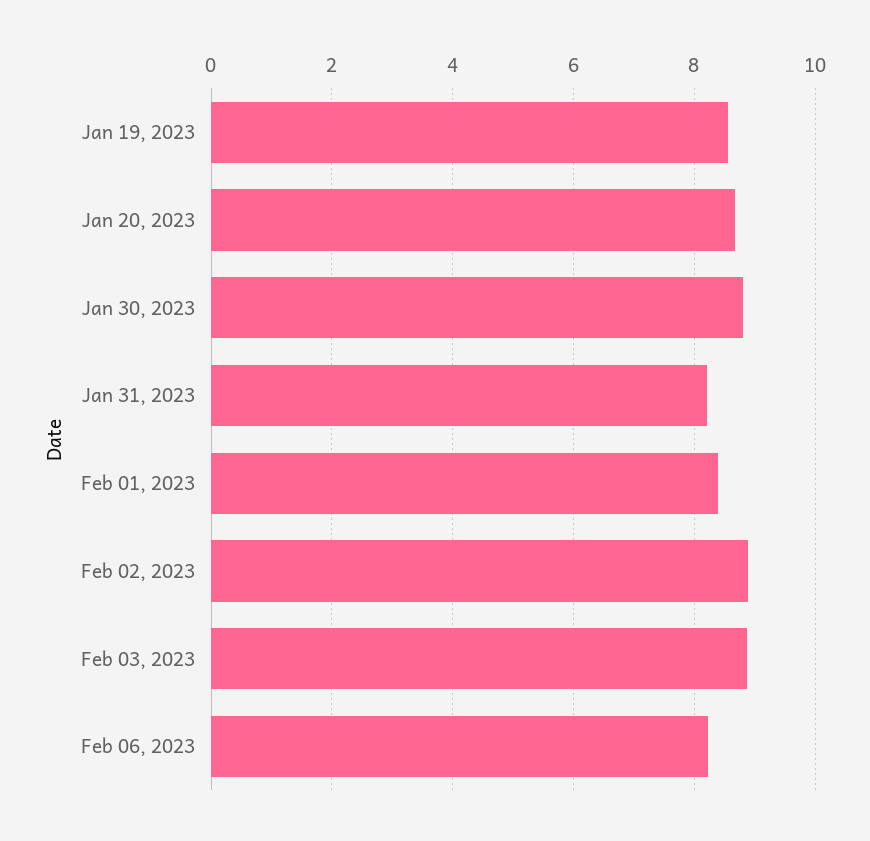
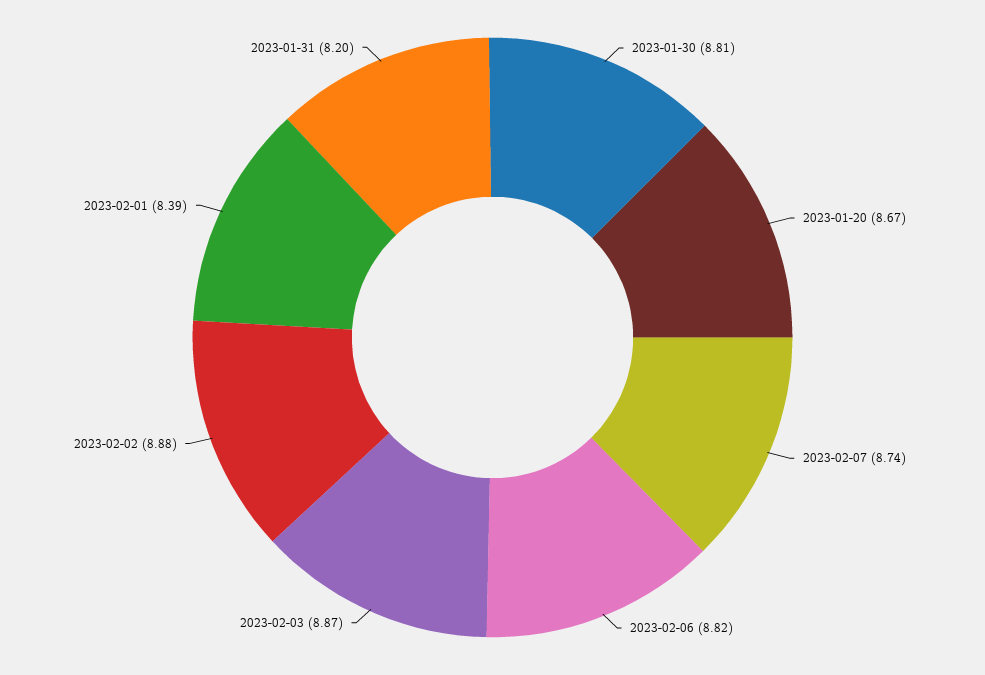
Jan 19, 2023: 8.6 -> none
Feb 06, 2023: 8.2 -> 8.82
2023-02-07: none -> 8.74

